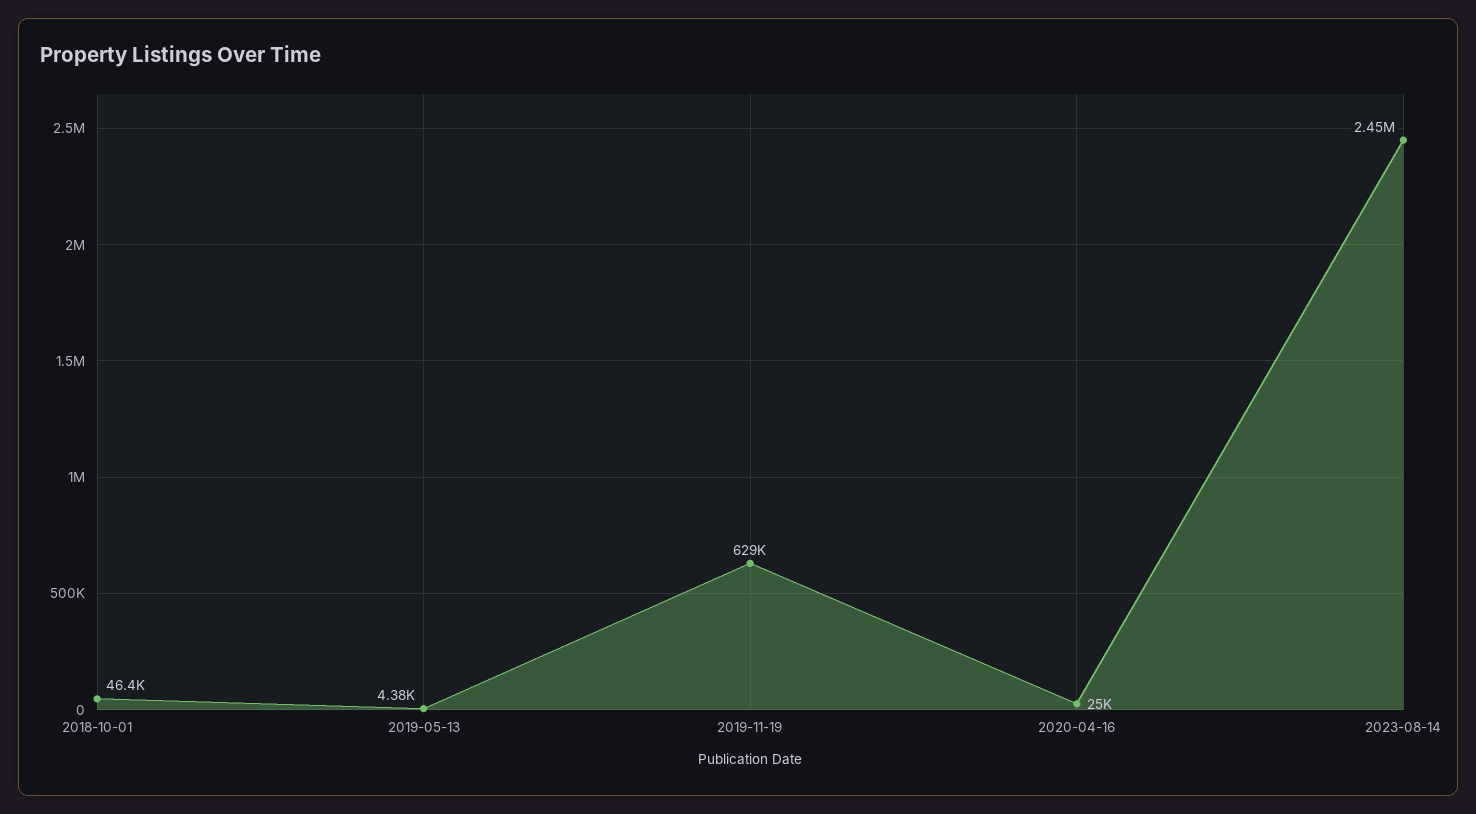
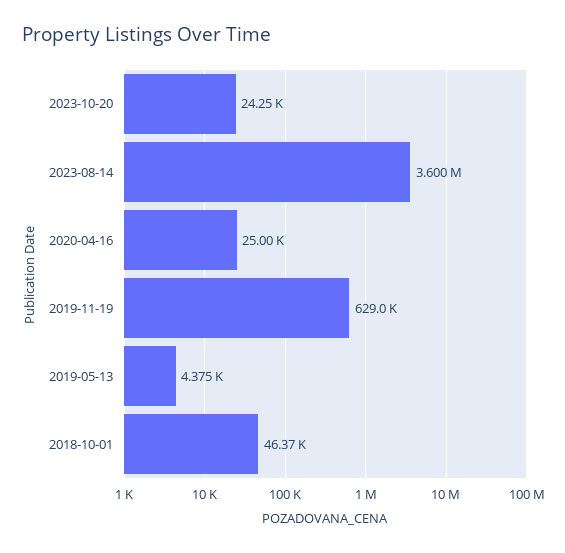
2023-08-14: 2450000 -> 3600000
2023-10-20: none -> 24250

